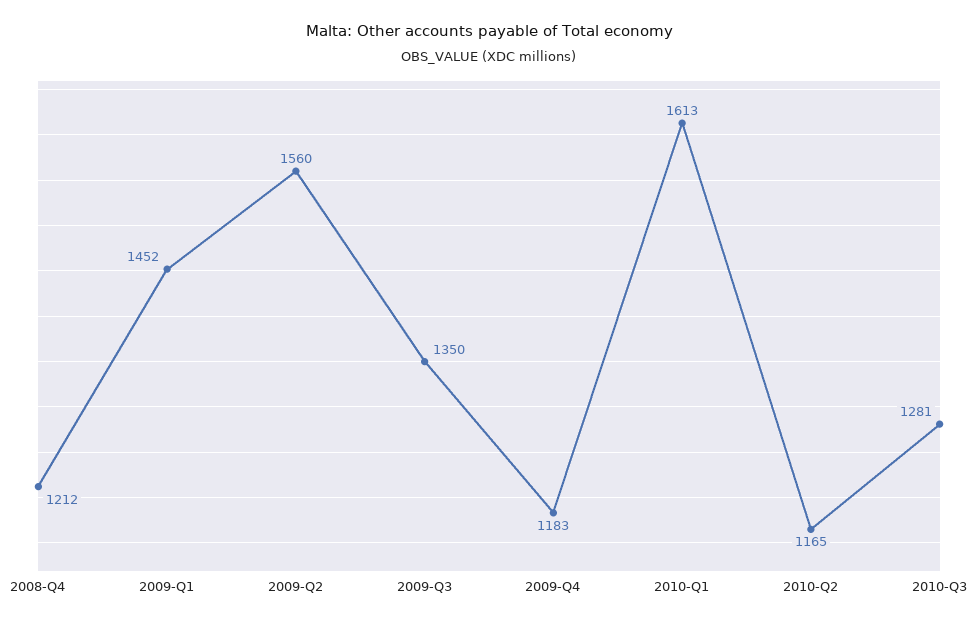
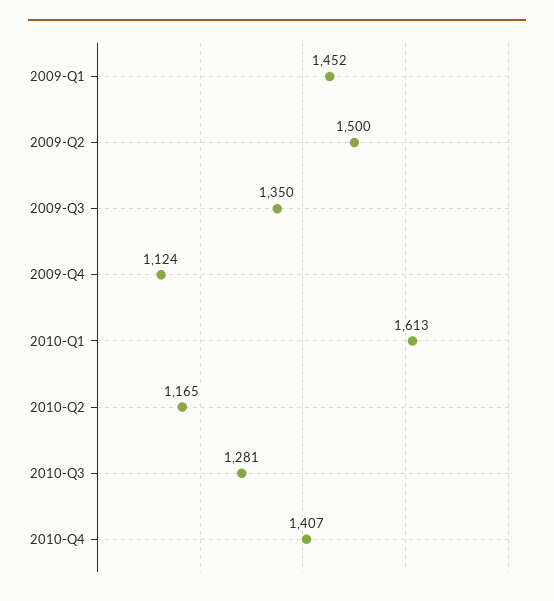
2008-Q4: 1212 -> none
2009-Q2: 1560 -> 1500
2009-Q4: 1183 -> 1124
2010-Q4: none -> 1407

